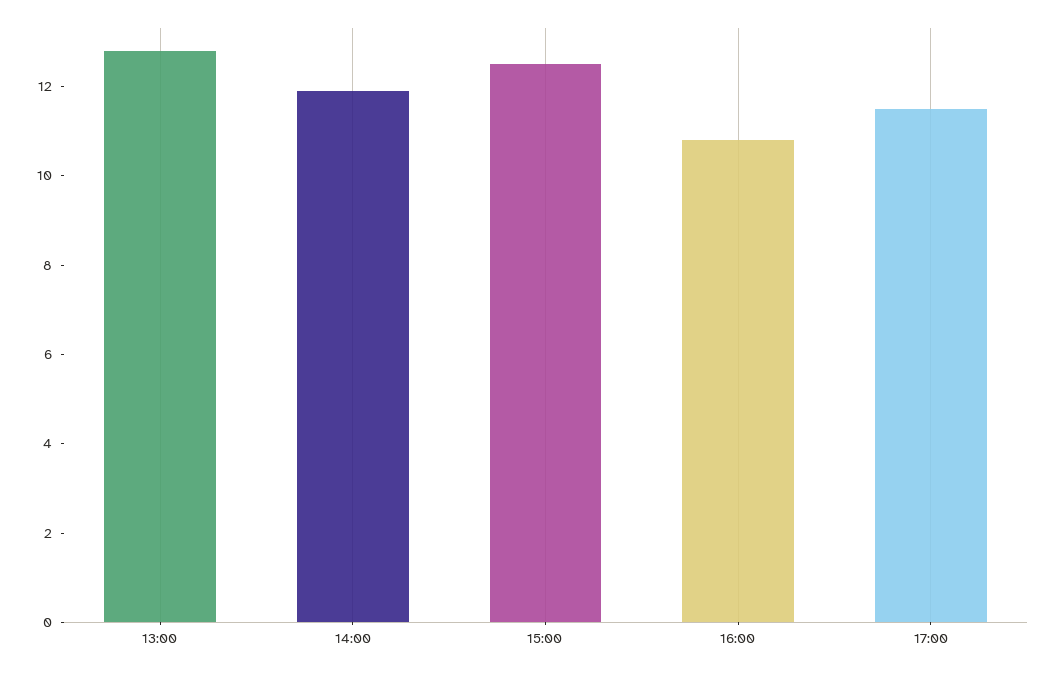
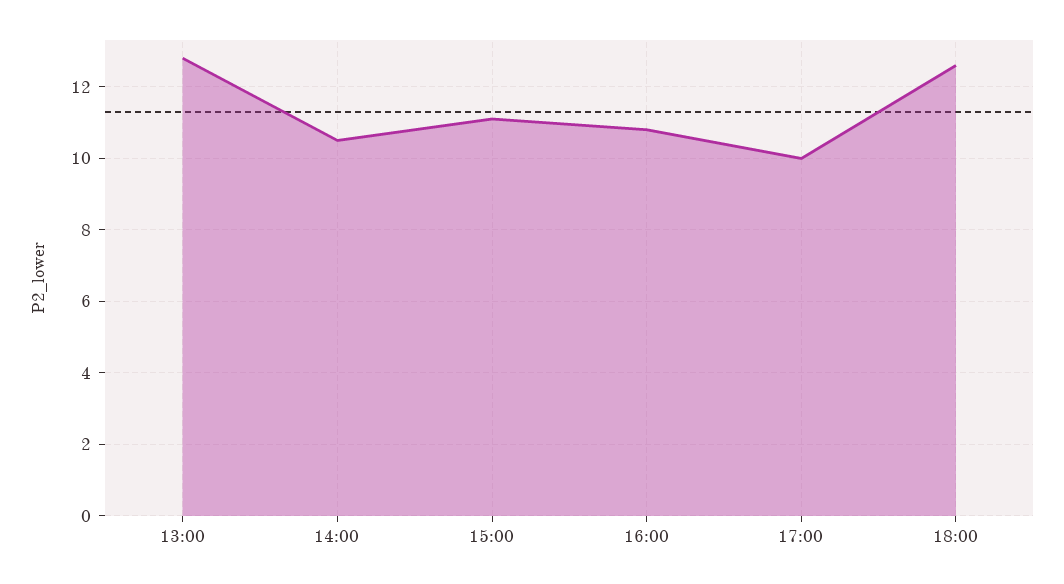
14:00: 12 -> 10.5
15:00: 12.5 -> 11
17:00: 11.5 -> 10
18:00: none -> 12.5

